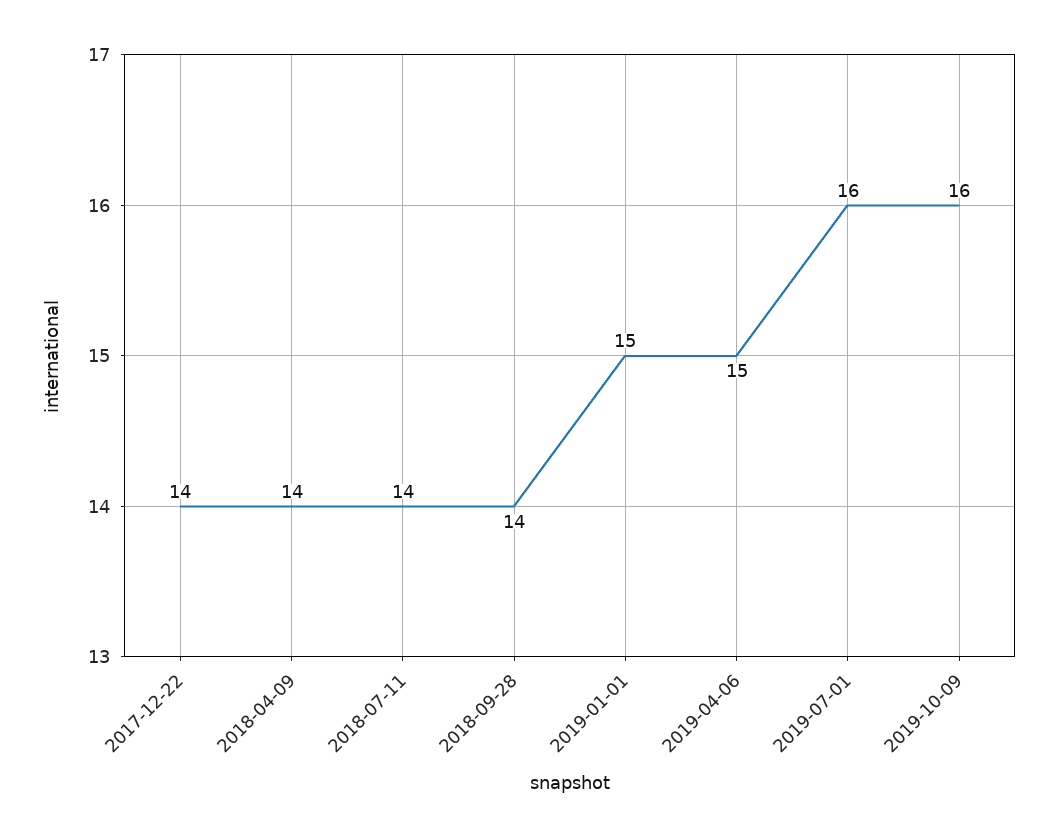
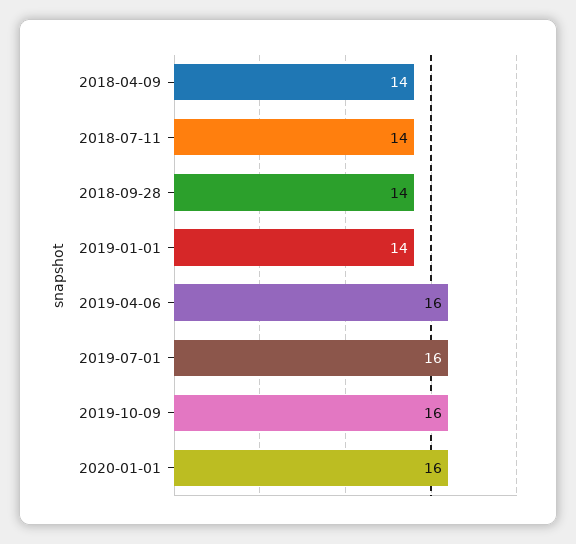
2017-12-22: 14 -> none
2019-01-01: 15 -> 14
2019-04-06: 15 -> 16
2020-01-01: none -> 16

